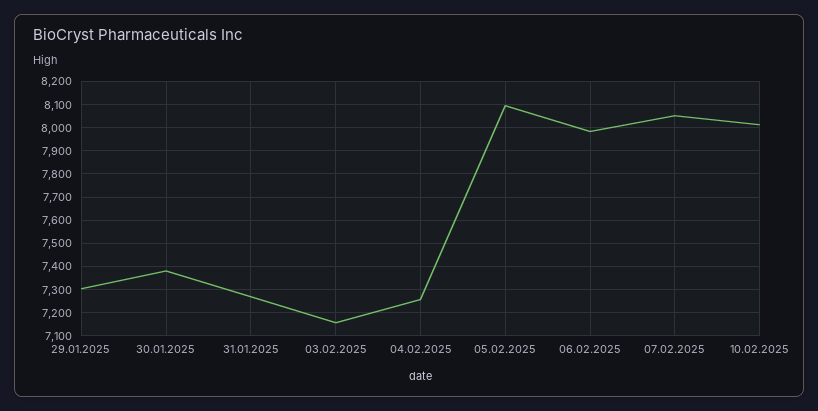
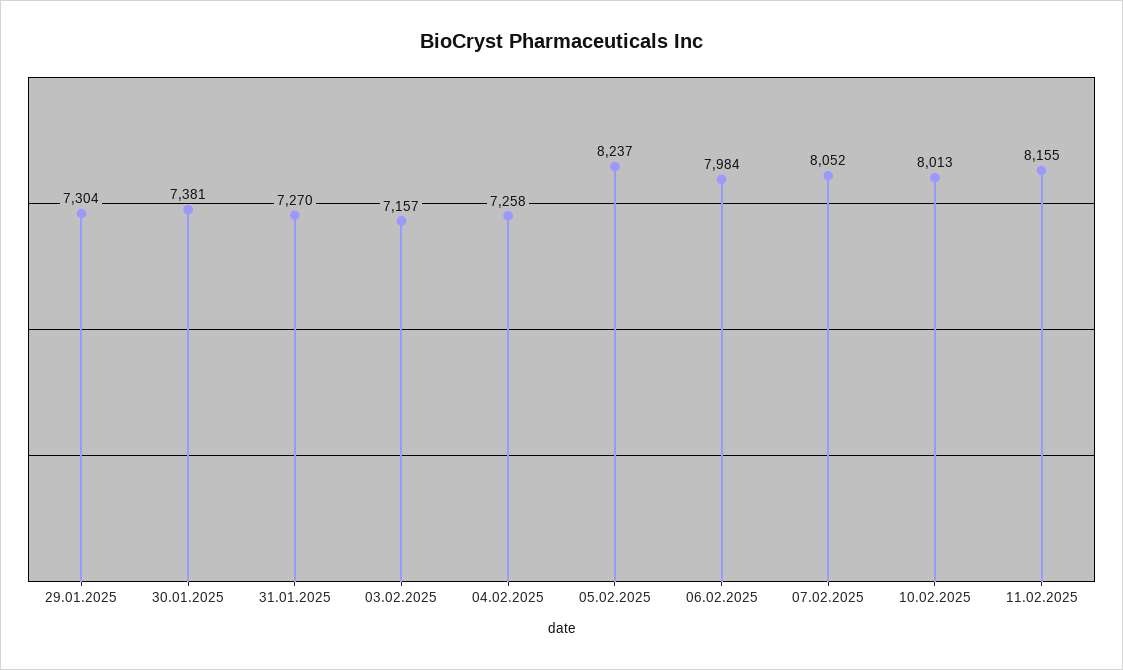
05.02.2025: 8100 -> 8237
11.02.2025: none -> 8155

